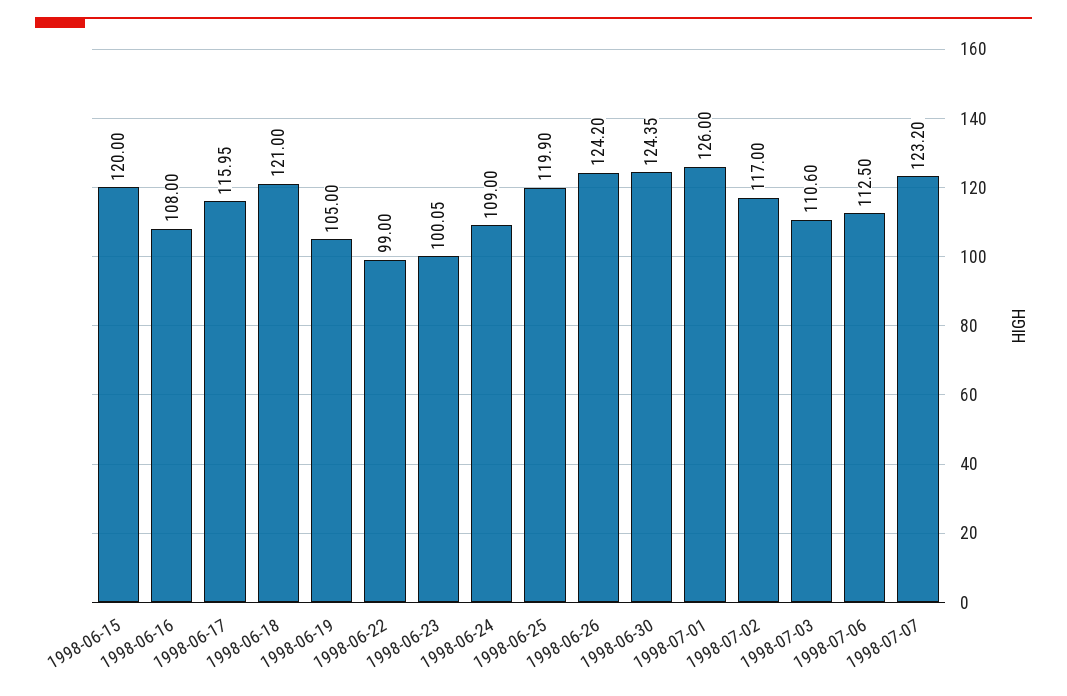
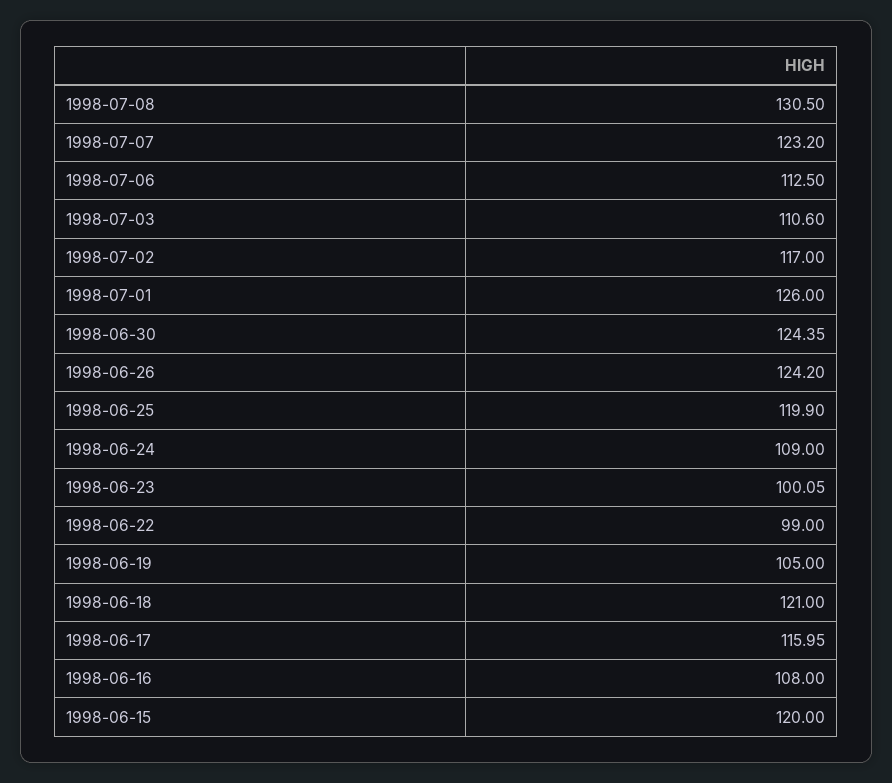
1998-07-08: none -> 130.5

